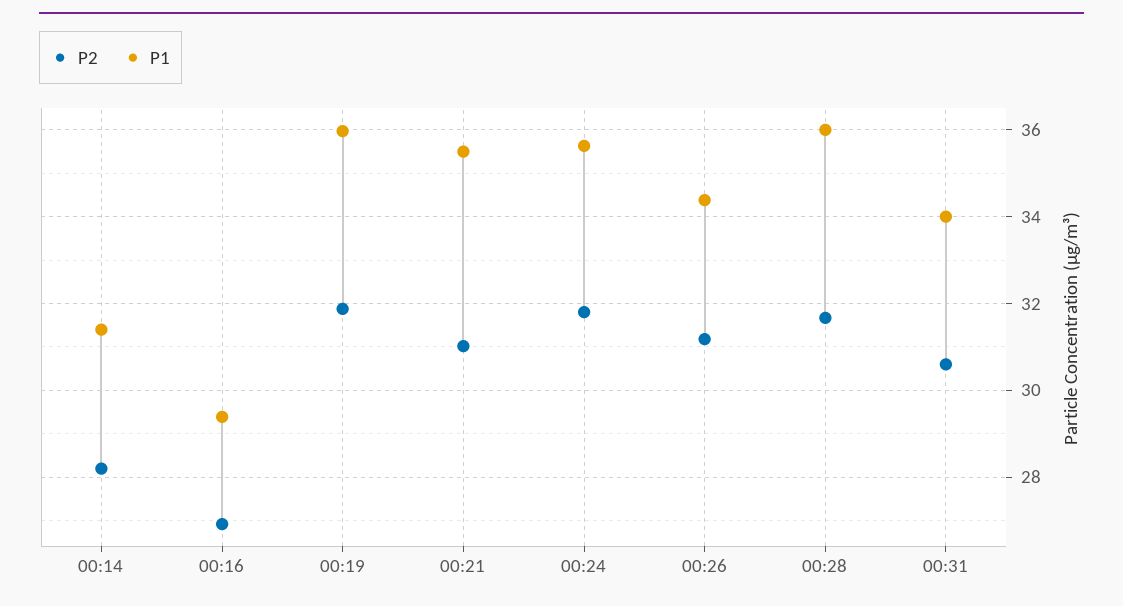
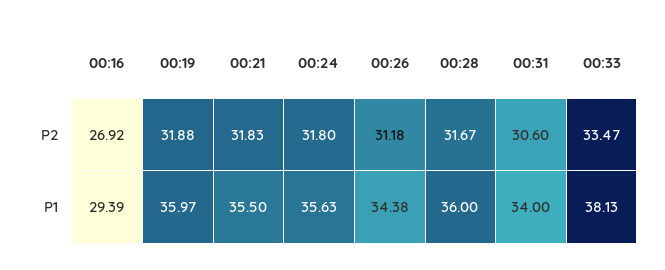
P2, 00:14: 28.2 -> none
P1, 00:14: 31.4 -> none
P2, 00:21: 31 -> 31.83
P2, 00:33: none -> 33.47
P1, 00:33: none -> 38.13

